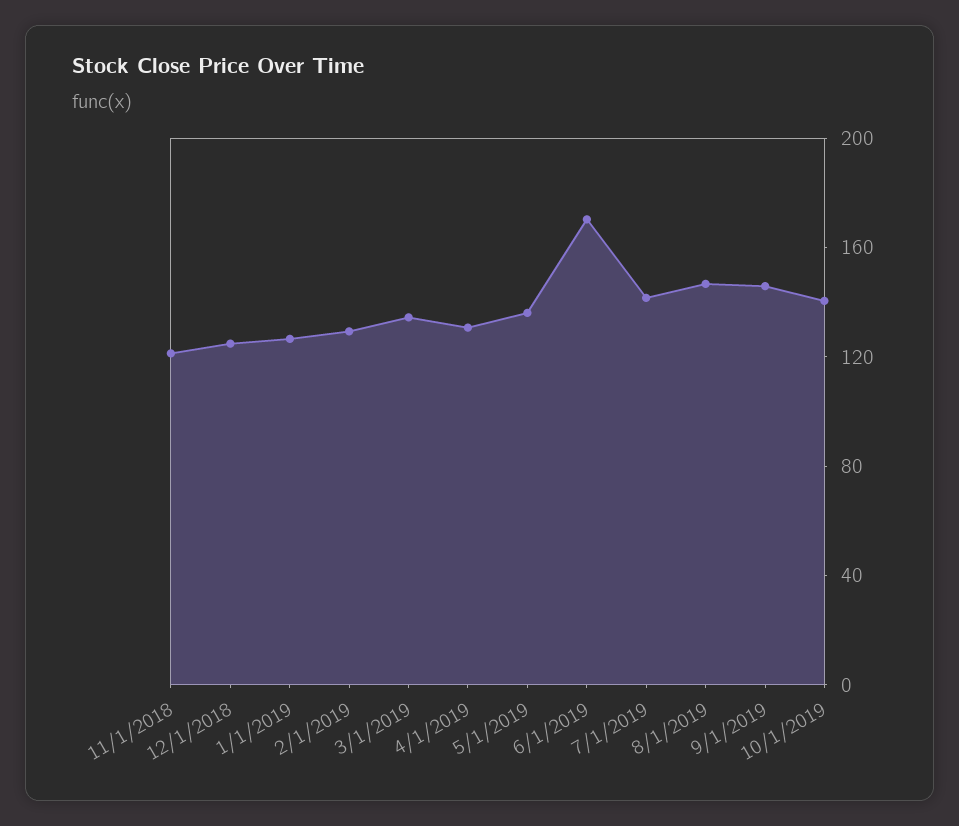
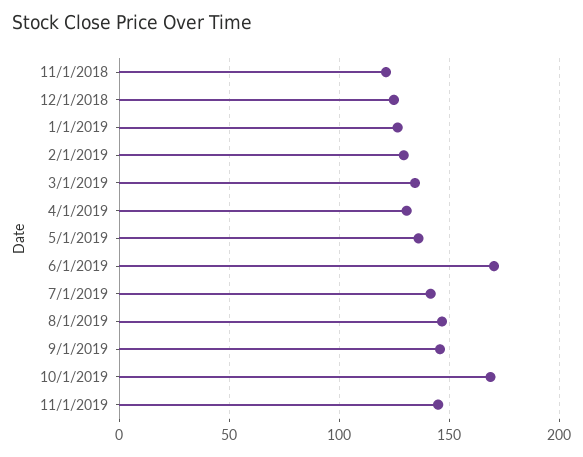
10/1/2019: 140 -> 170
11/1/2019: none -> 145

